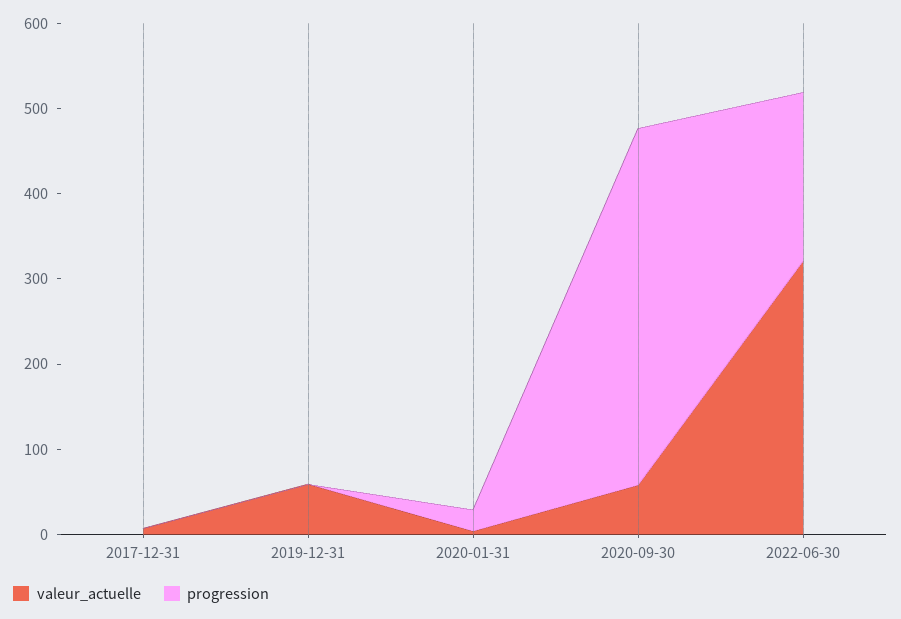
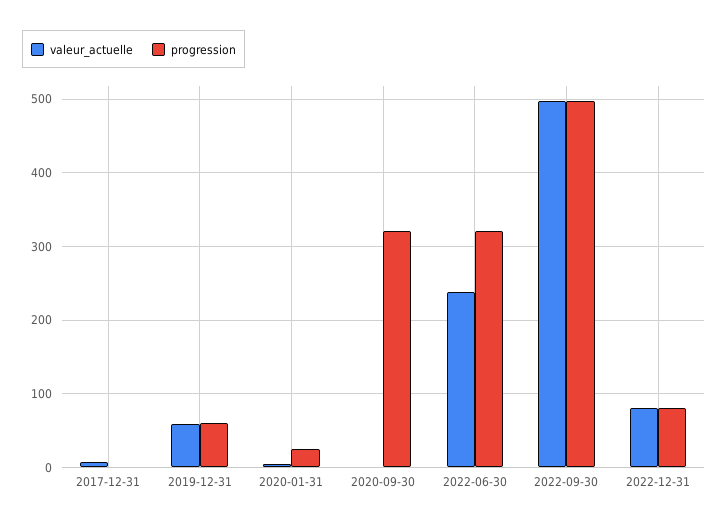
progression, 2019-12-31: 0 -> 60
valeur_actuelle, 2020-09-30: 60 -> 0
progression, 2020-09-30: 420 -> 320
valeur_actuelle, 2022-06-30: 320 -> 240
progression, 2022-06-30: 200 -> 320
valeur_actuelle, 2022-09-30: none -> 500
progression, 2022-09-30: none -> 500
valeur_actuelle, 2022-12-31: none -> 80
progression, 2022-12-31: none -> 80

